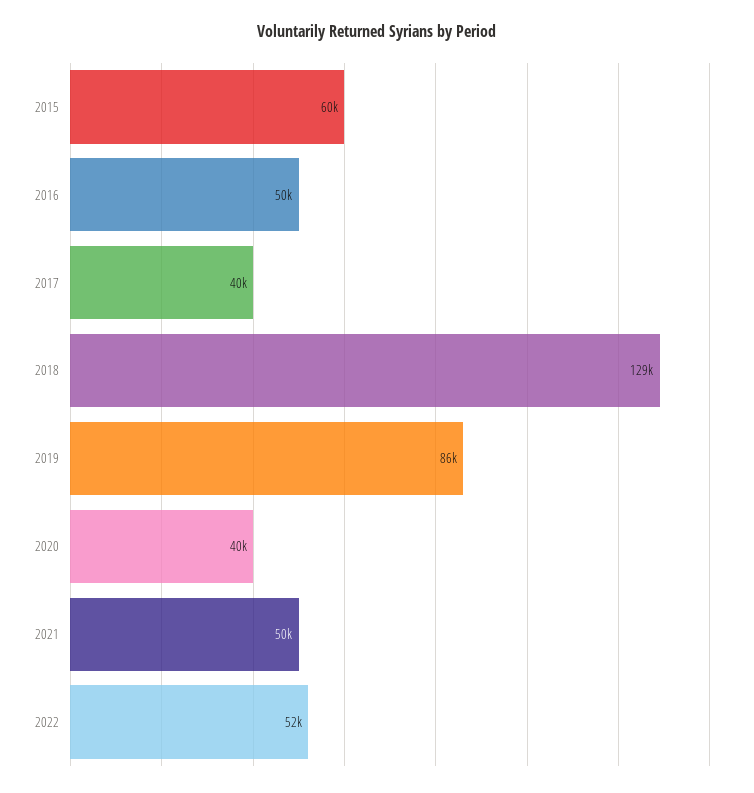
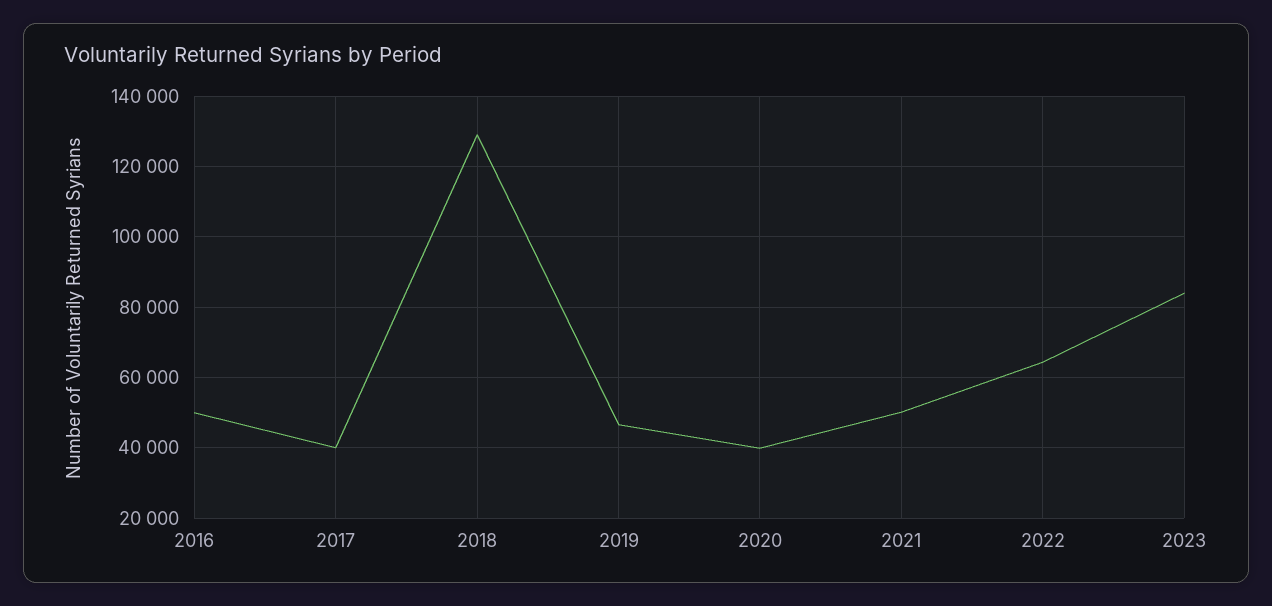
2015: 60000 -> none
2019: 86000 -> 46000
2022: 52000 -> 64000
2023: none -> 84000

